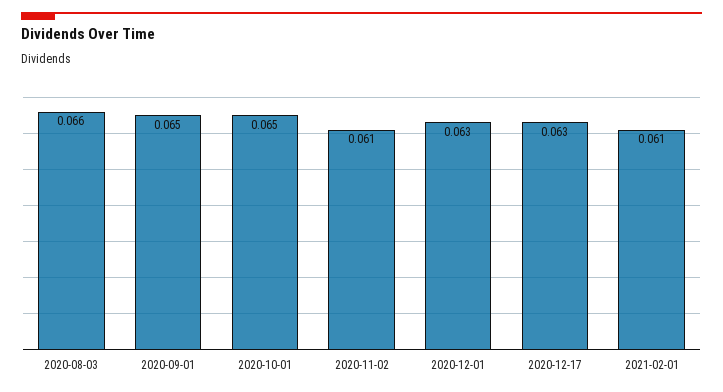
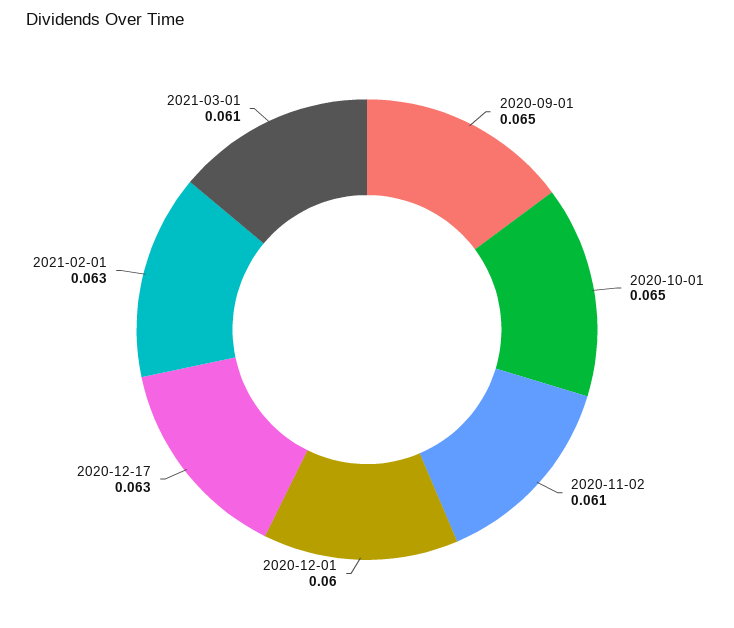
2020-08-03: 0.066 -> none
2020-12-01: 0.063 -> 0.06
2021-02-01: 0.061 -> 0.063
2021-03-01: none -> 0.061

